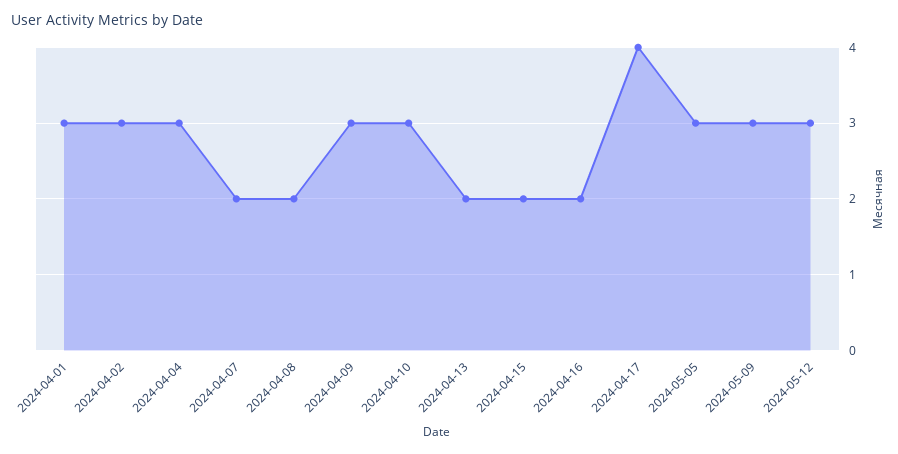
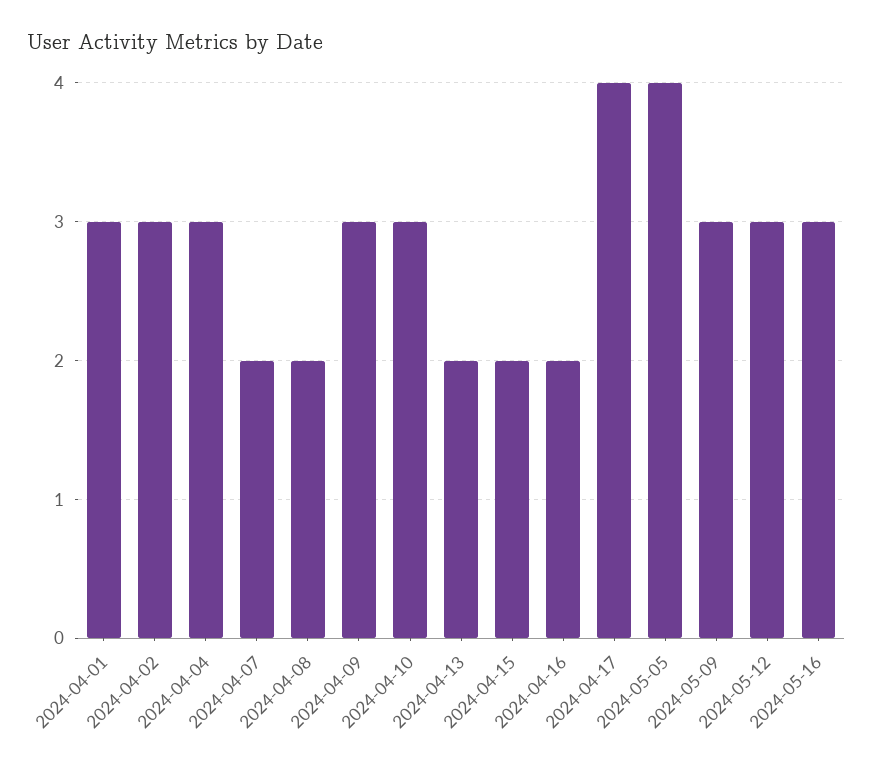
2024-05-05: 3 -> 4
2024-05-16: none -> 3

